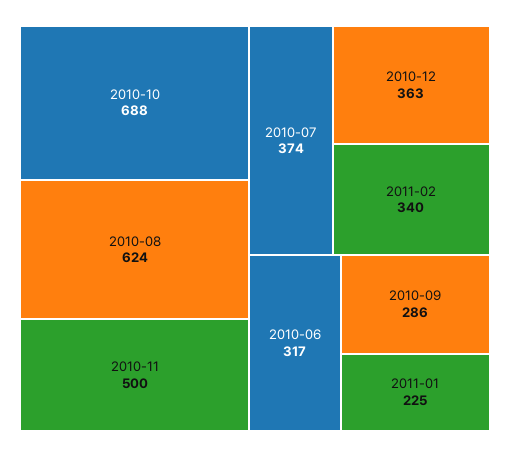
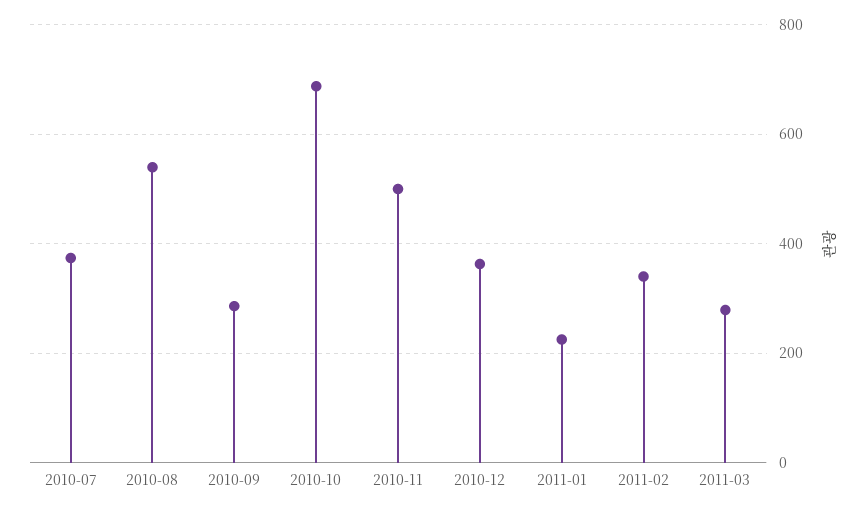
2010-08: 624 -> 540
2010-06: 317 -> none
2011-03: none -> 280

